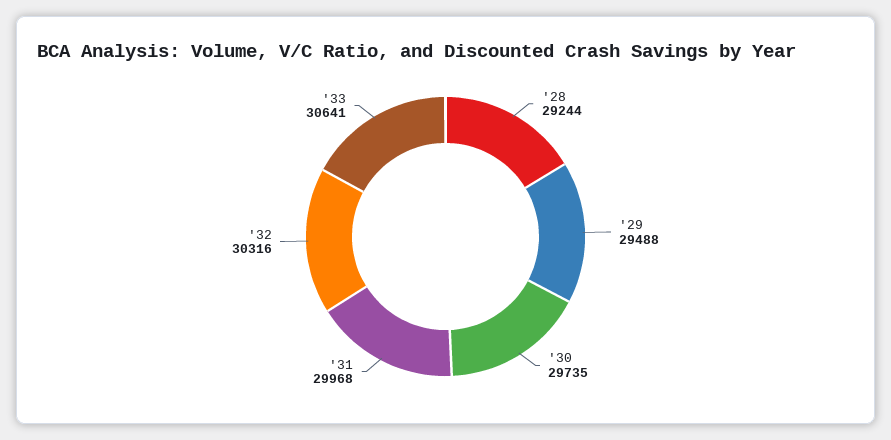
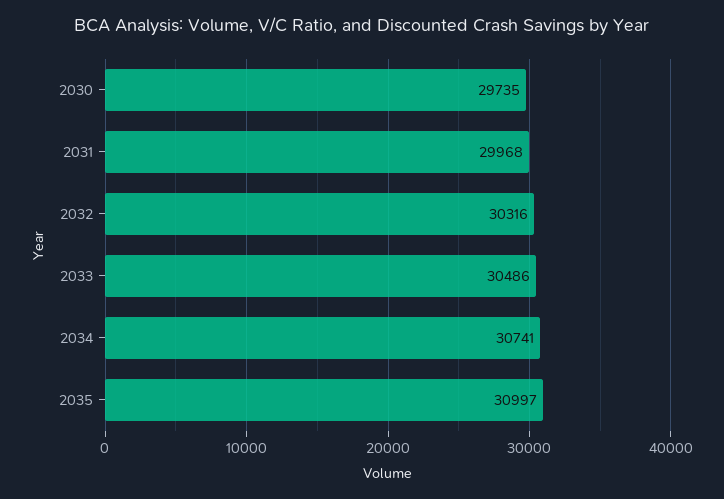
'28: 29244 -> none
'29: 29488 -> none
'33: 30641 -> 30486
2034: none -> 30741
2035: none -> 30997

